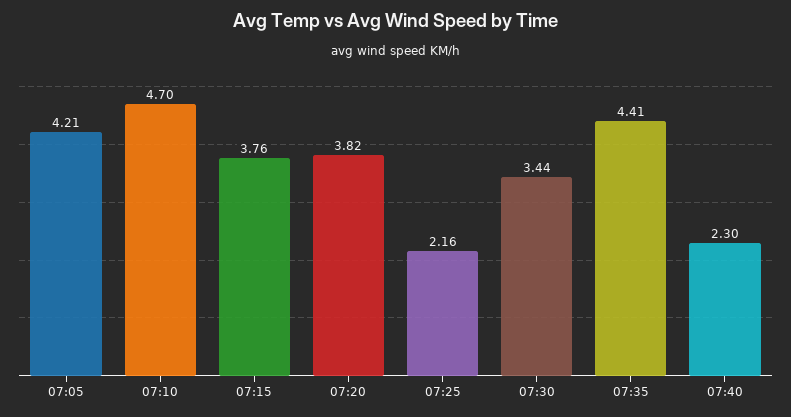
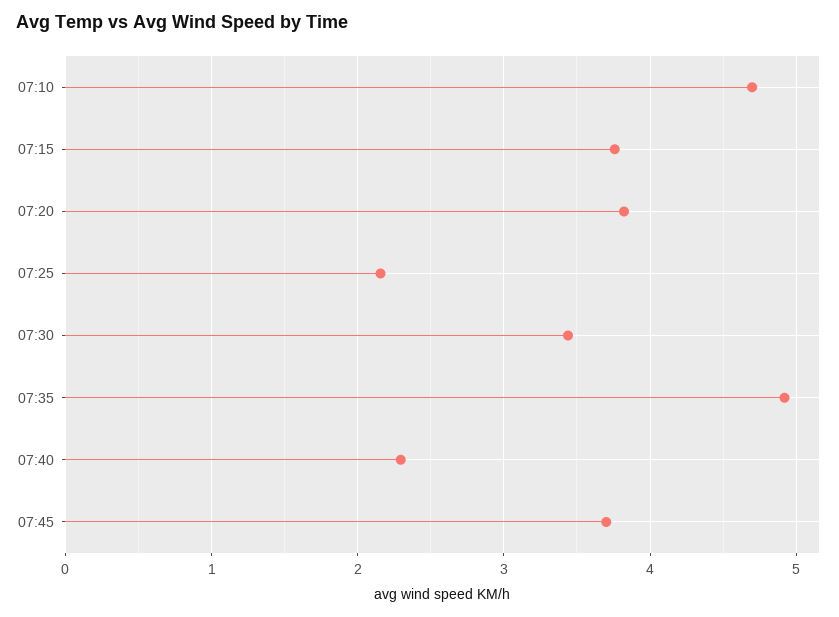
07:05: 4.21 -> none
07:35: 4.41 -> 4.9
07:45: none -> 3.7

